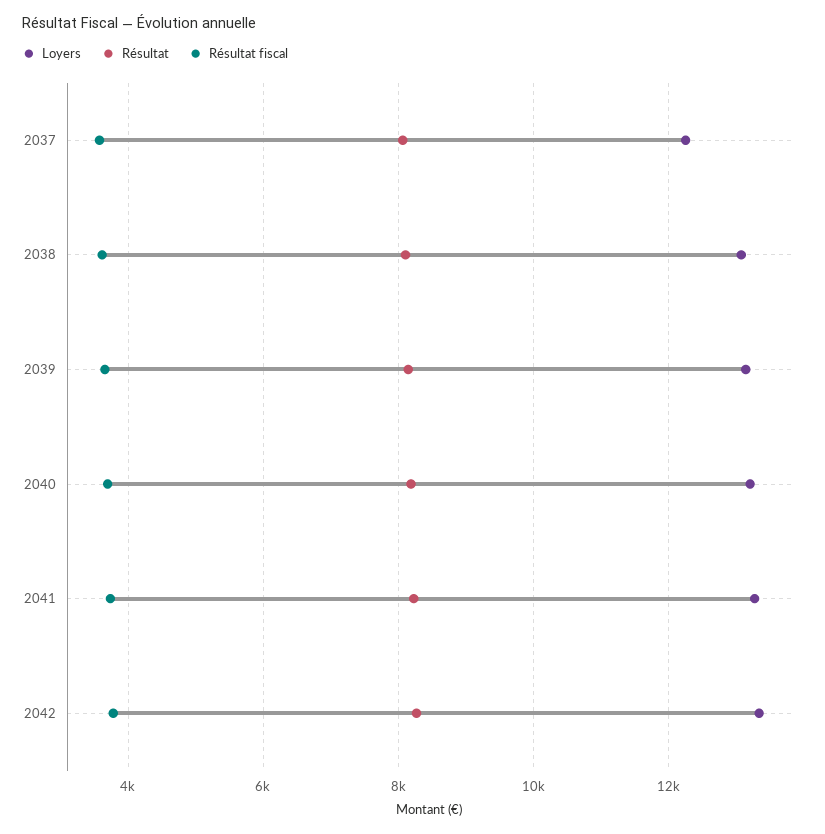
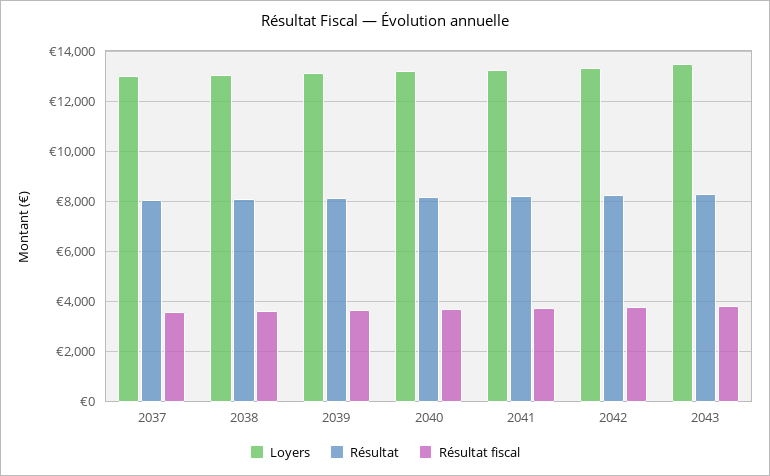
Loyers, 2037: 12200 -> 13000
Loyers, 2043: none -> 13500
Résultat, 2043: none -> 8250
Résultat fiscal, 2043: none -> 3750

